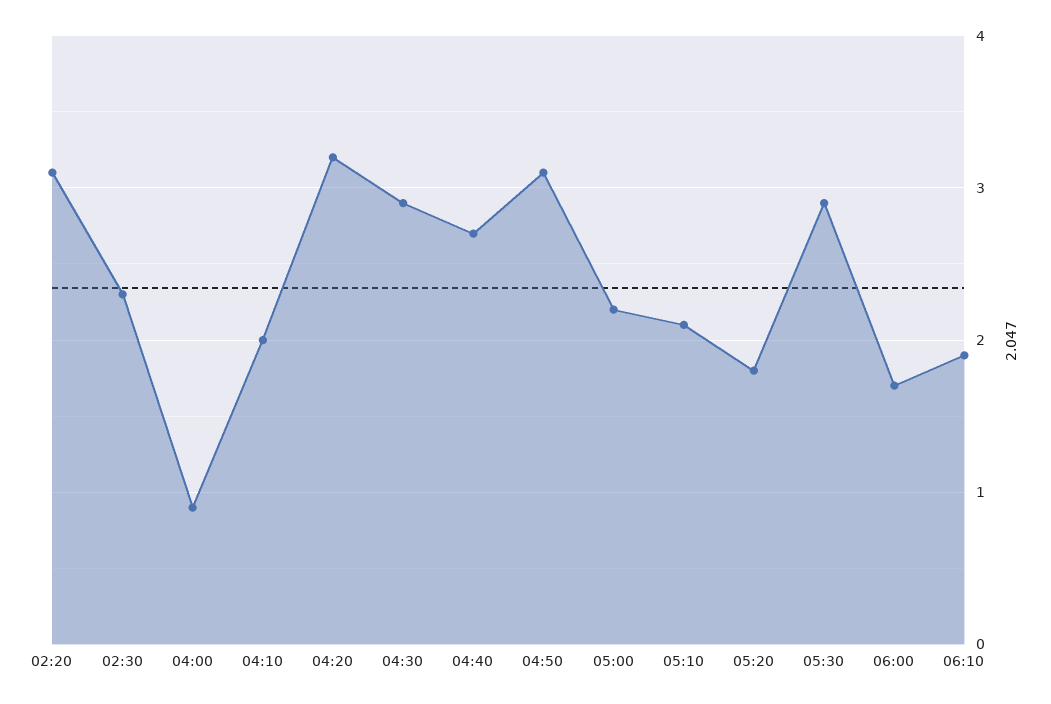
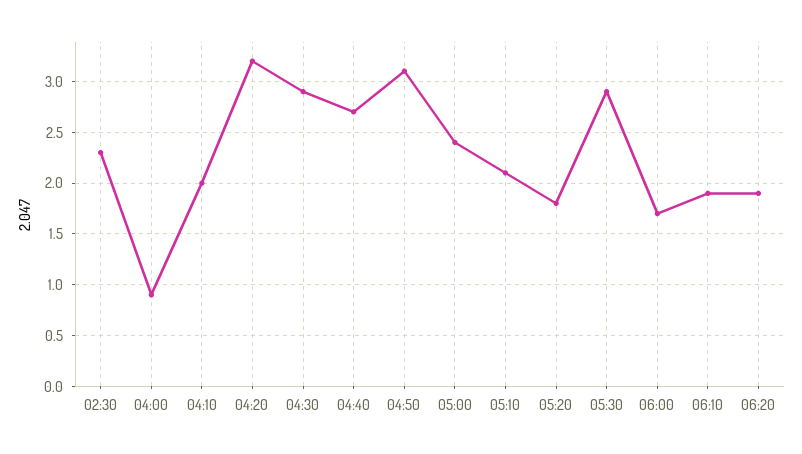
02:20: 3.1 -> none
05:00: 2.2 -> 2.4
06:20: none -> 1.9

